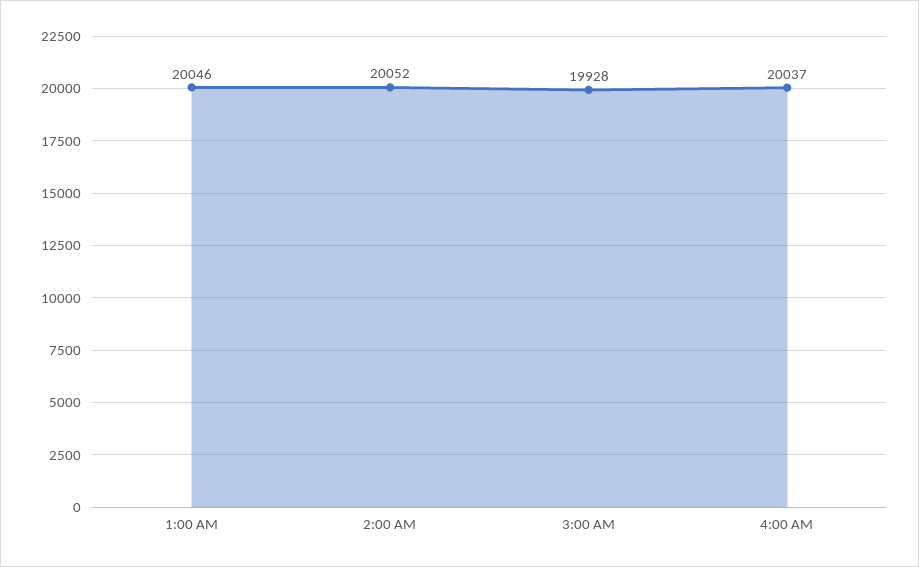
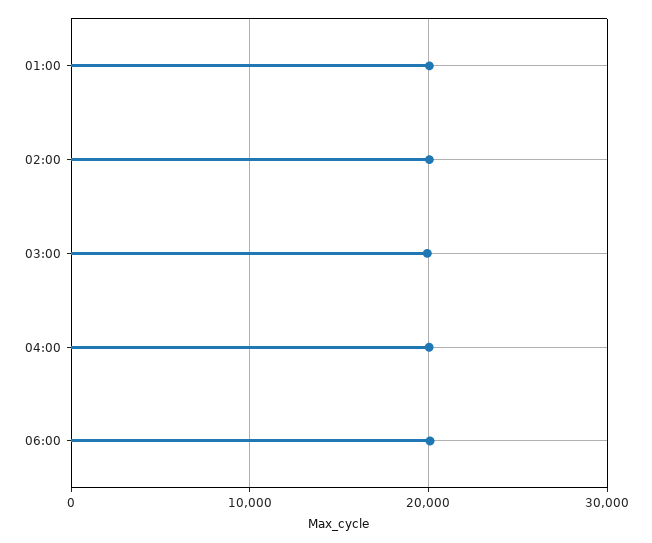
06:00: none -> 20000

